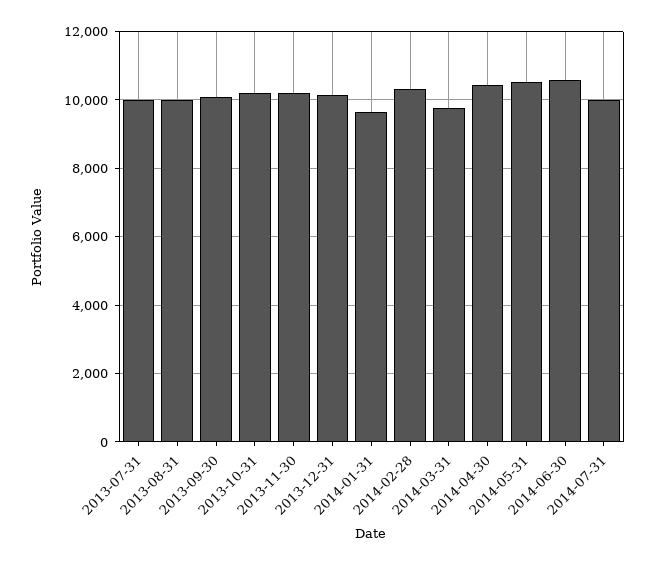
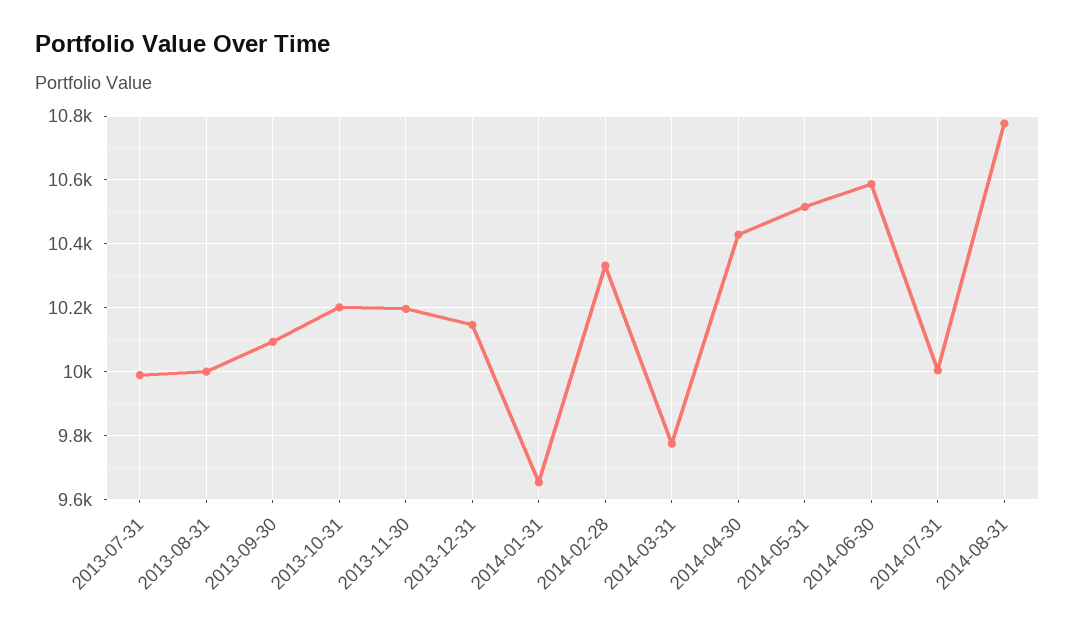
2014-08-31: none -> 10780

